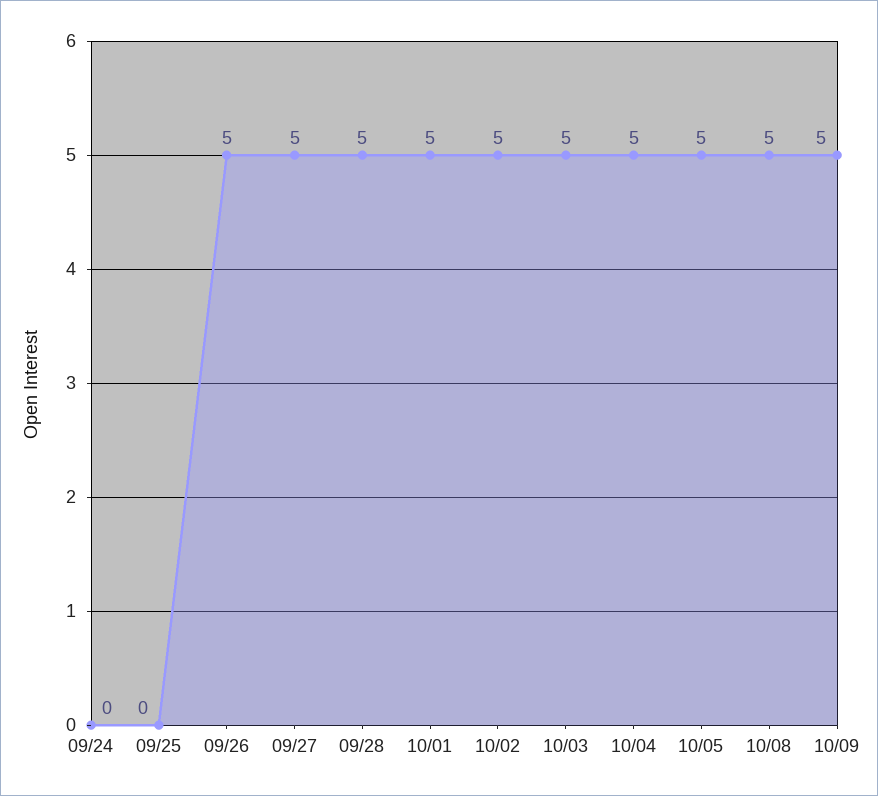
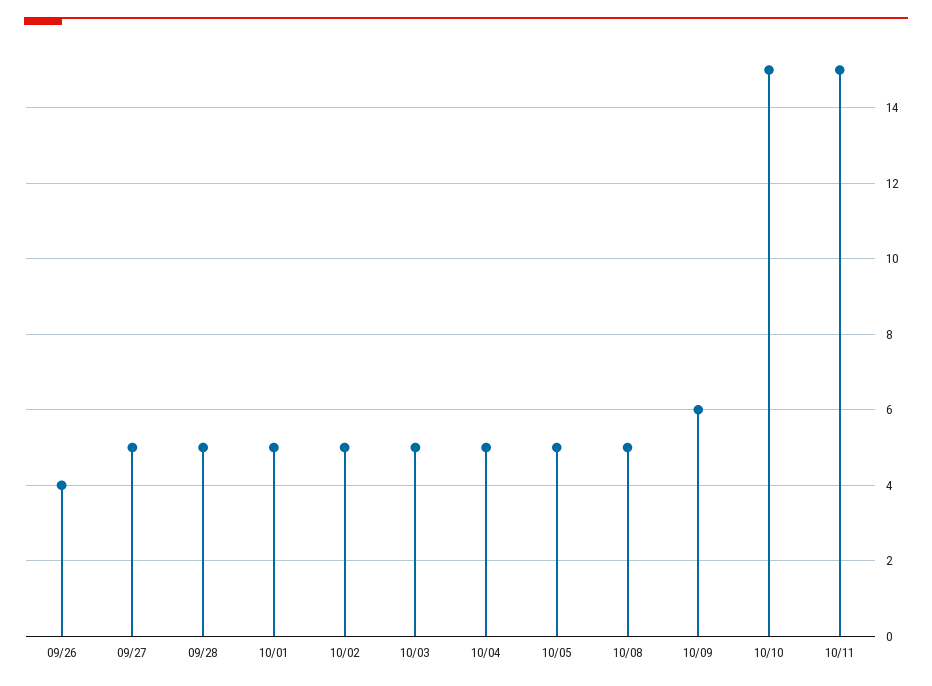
09/24: 0 -> none
09/25: 0 -> none
09/26: 5 -> 4
10/09: 5 -> 6
10/10: none -> 15
10/11: none -> 15

